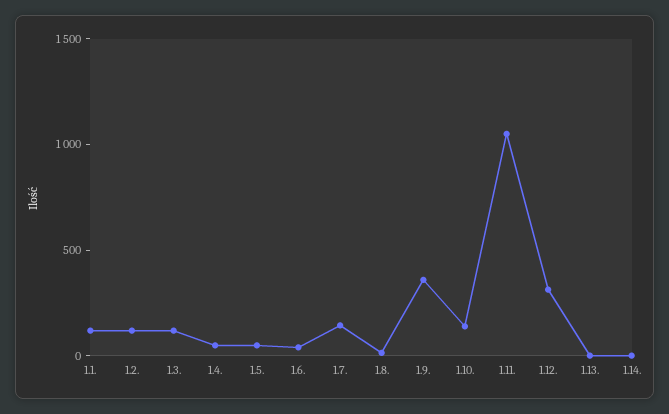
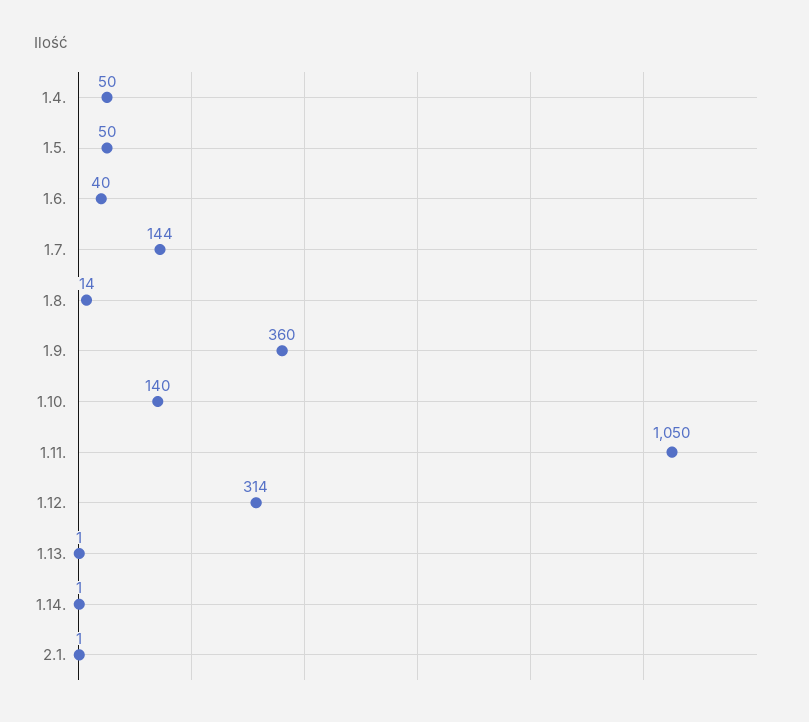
1.1.: 100 -> none
1.2.: 100 -> none
1.3.: 100 -> none
2.1.: none -> 1

